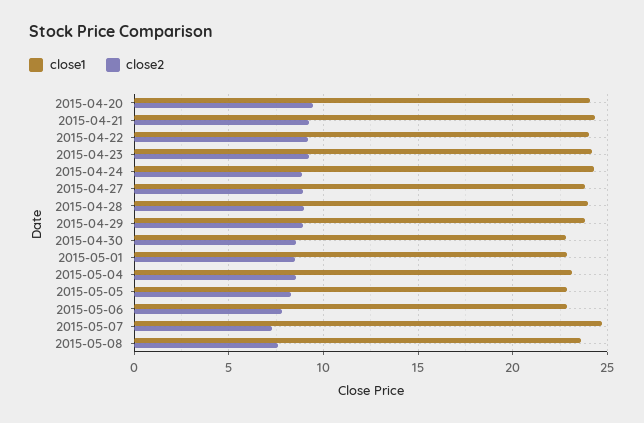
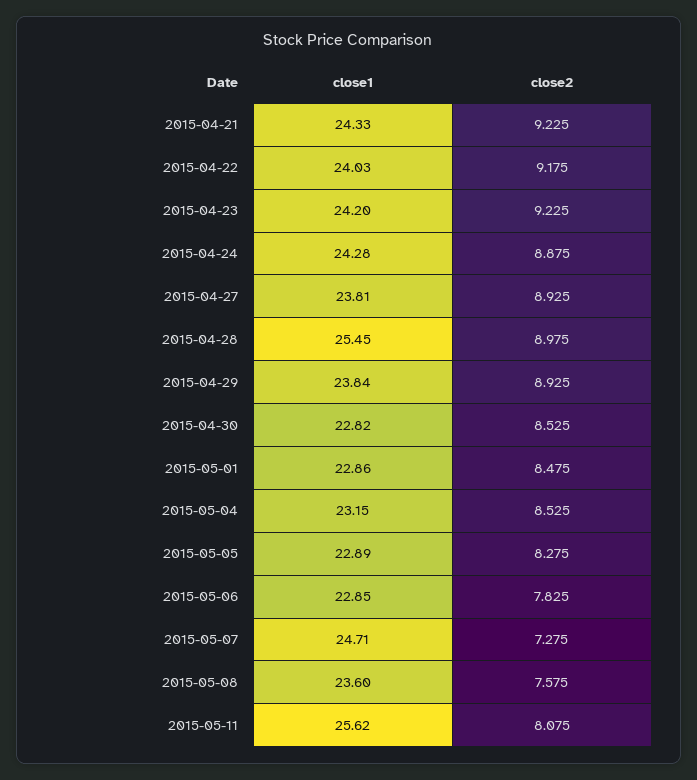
close1, 2015-04-20: 24 -> none
close2, 2015-04-20: 9.5 -> none
close1, 2015-04-28: 24 -> 25.45
close1, 2015-05-11: none -> 25.62
close2, 2015-05-11: none -> 8.075

